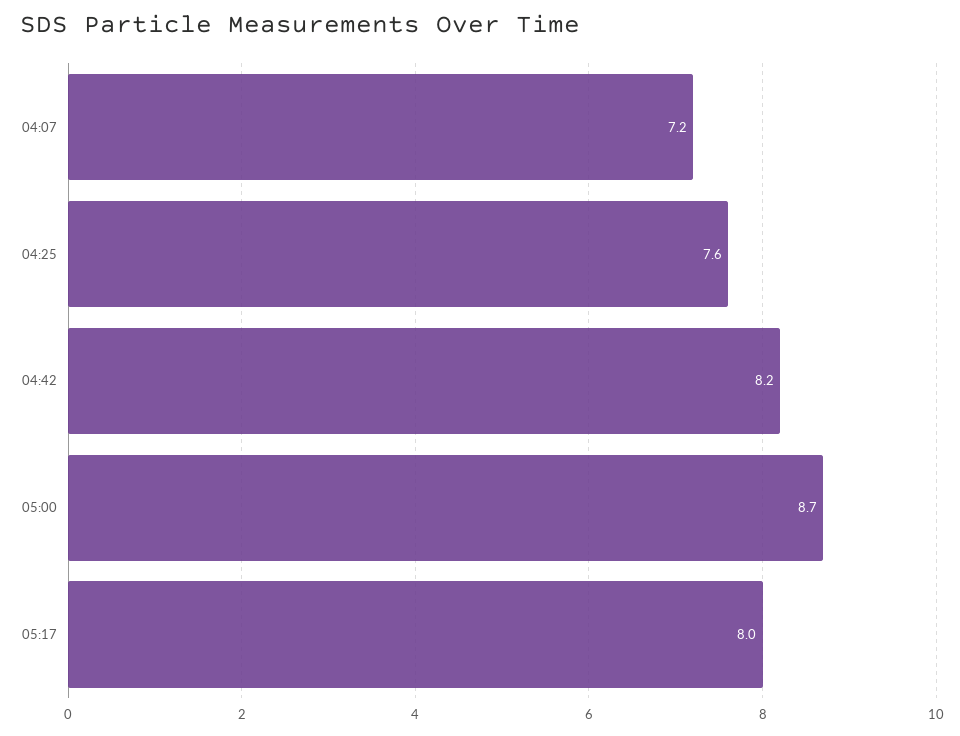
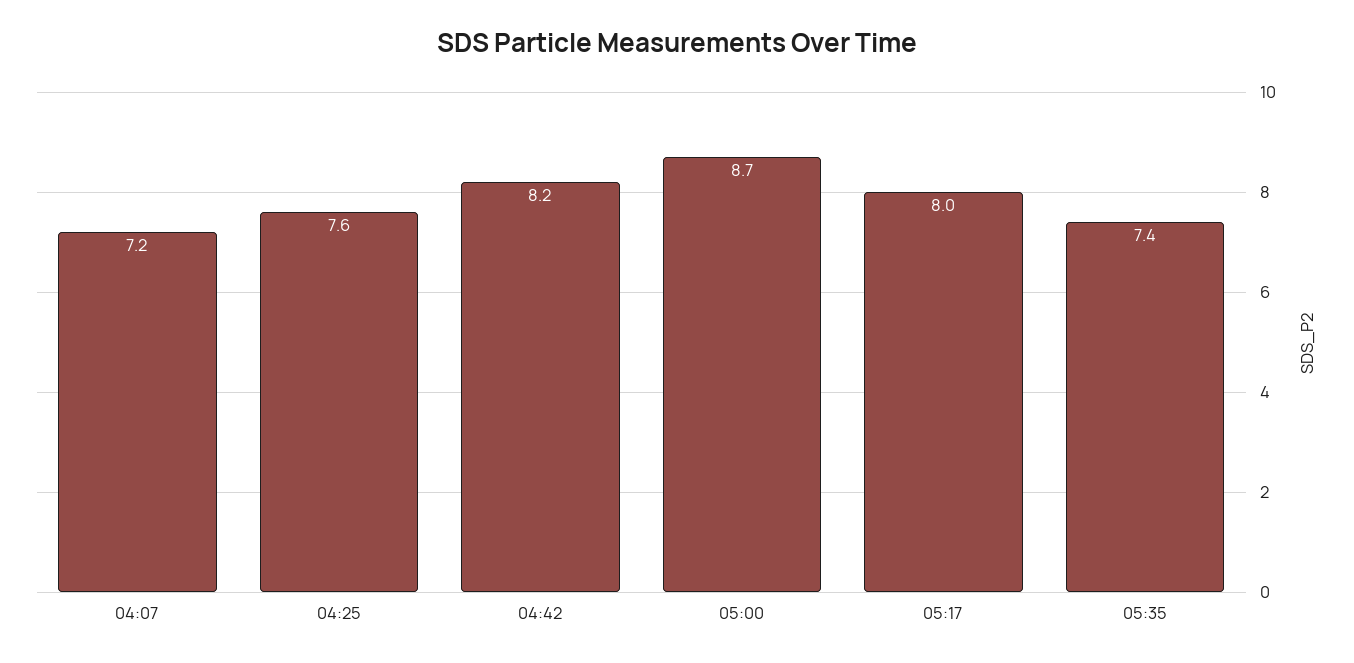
05:35: none -> 7.4

